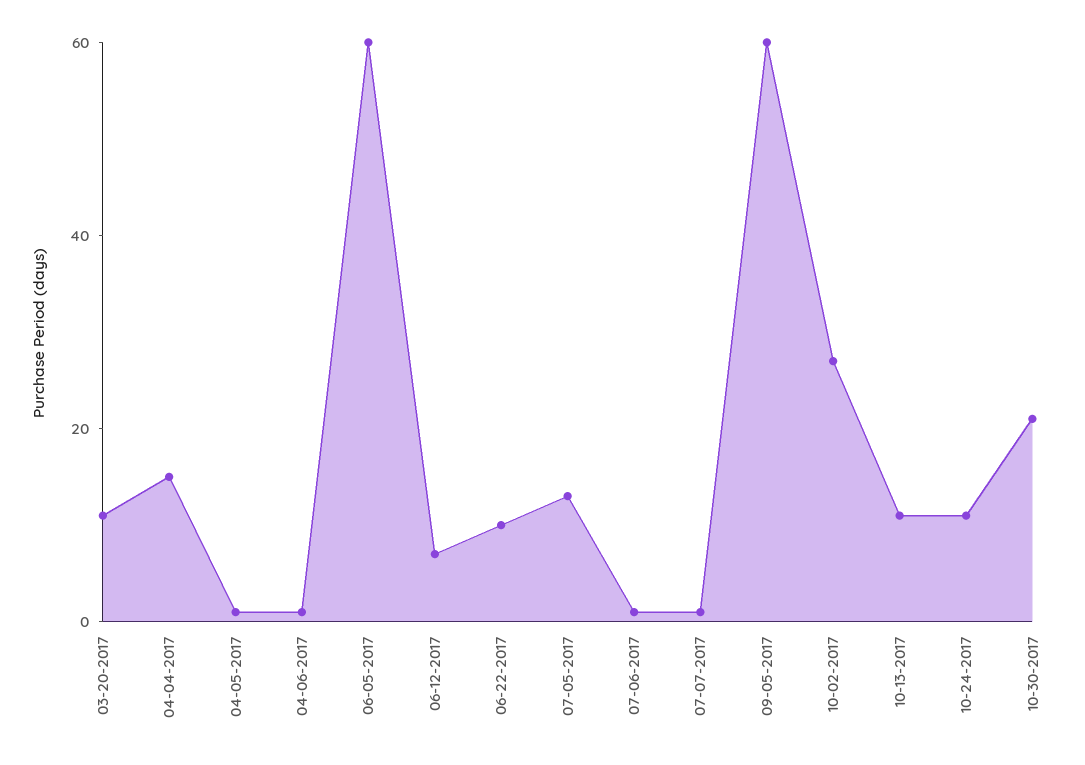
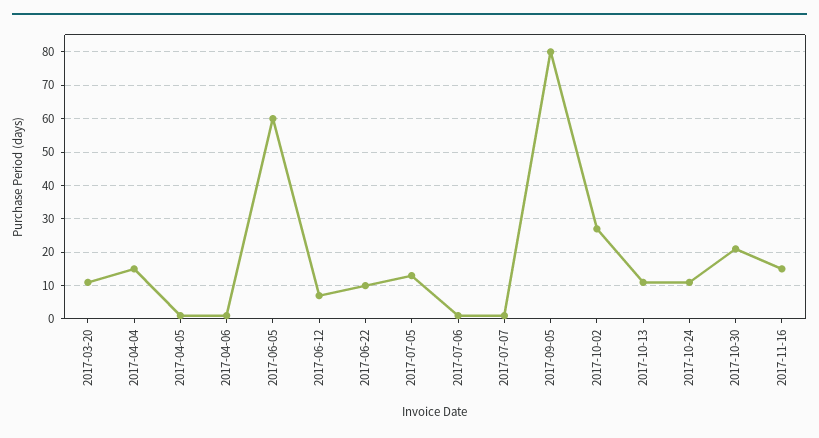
09-05-2017: 60 -> 80
2017-11-16: none -> 15

